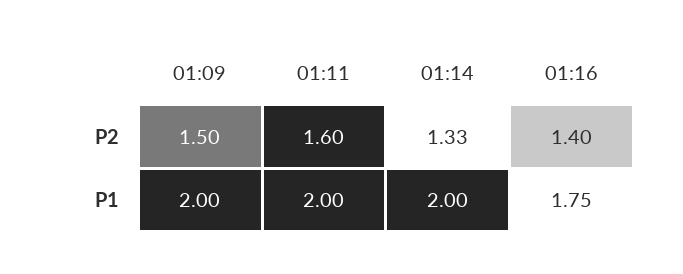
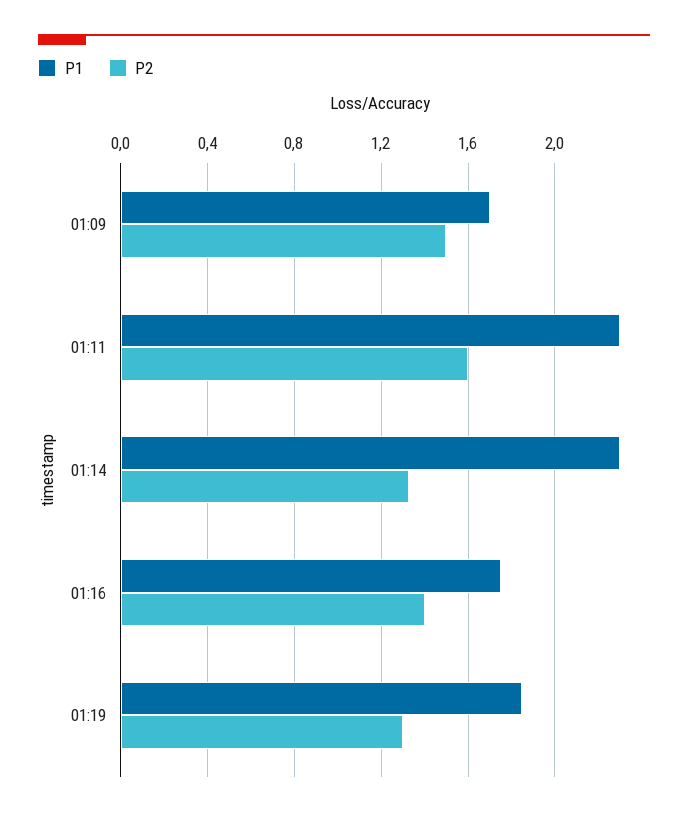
P1, 01:09: 2 -> 1.7
P1, 01:11: 2 -> 2.3
P1, 01:14: 2 -> 2.3
P1, 01:19: none -> 1.85
P2, 01:19: none -> 1.3

